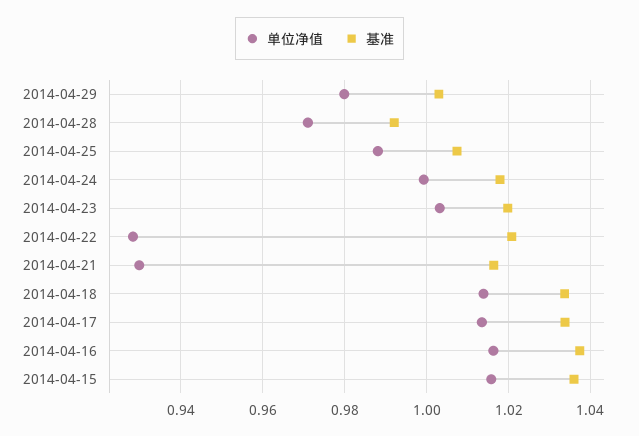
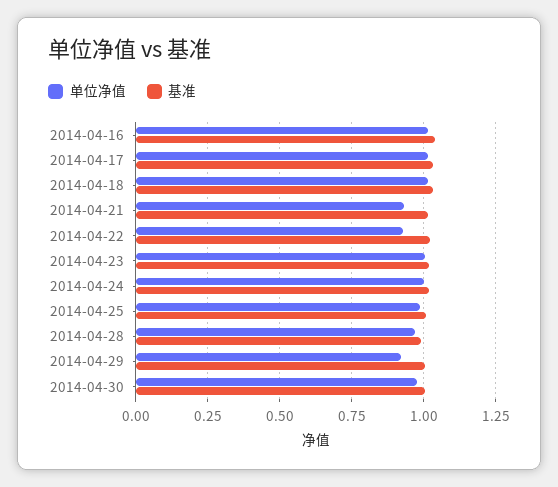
单位净值, 2014-04-29: 0.98 -> 0.925
单位净值, 2014-04-15: 1.016 -> none
基准, 2014-04-15: 1.036 -> none
单位净值, 2014-04-30: none -> 0.975
基准, 2014-04-30: none -> 1

